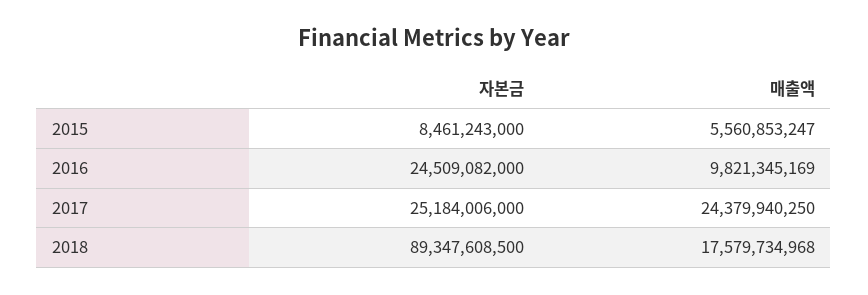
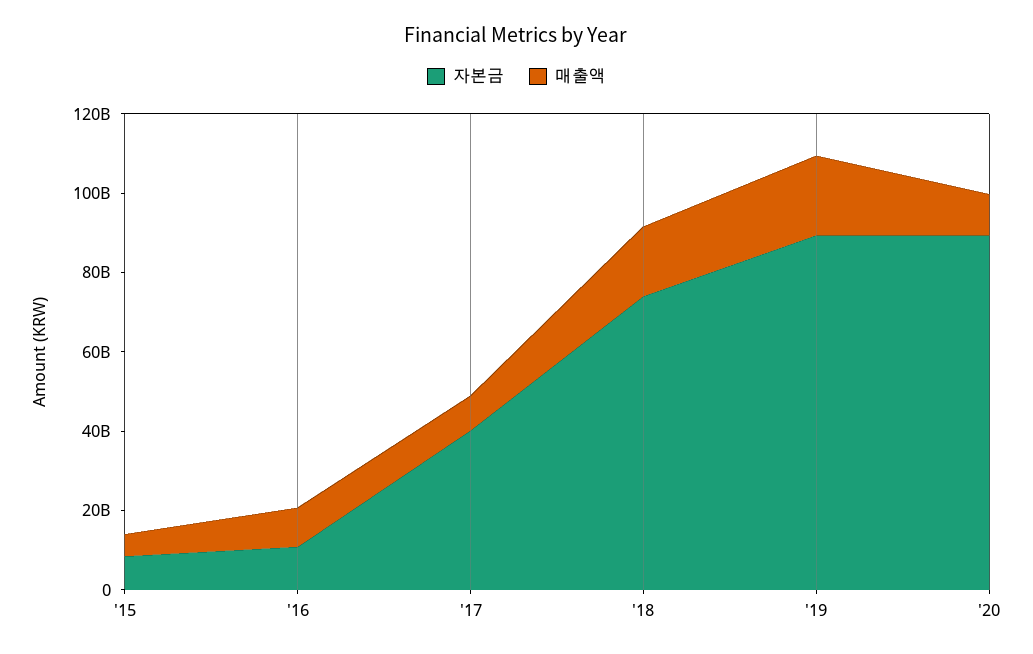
자본금, 2016: 24509082000 -> 10000000000
자본금, 2017: 25184006000 -> 40000000000
매출액, 2017: 24379940250 -> 10000000000
자본금, 2018: 89347608500 -> 75000000000
자본금, '19: none -> 90000000000
매출액, '19: none -> 20000000000
자본금, '20: none -> 90000000000
매출액, '20: none -> 10000000000

